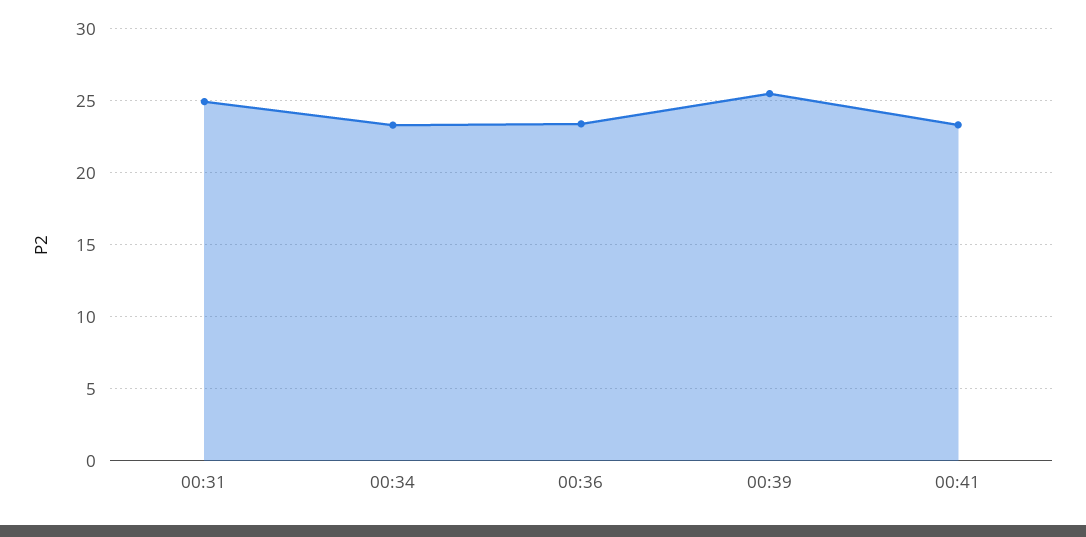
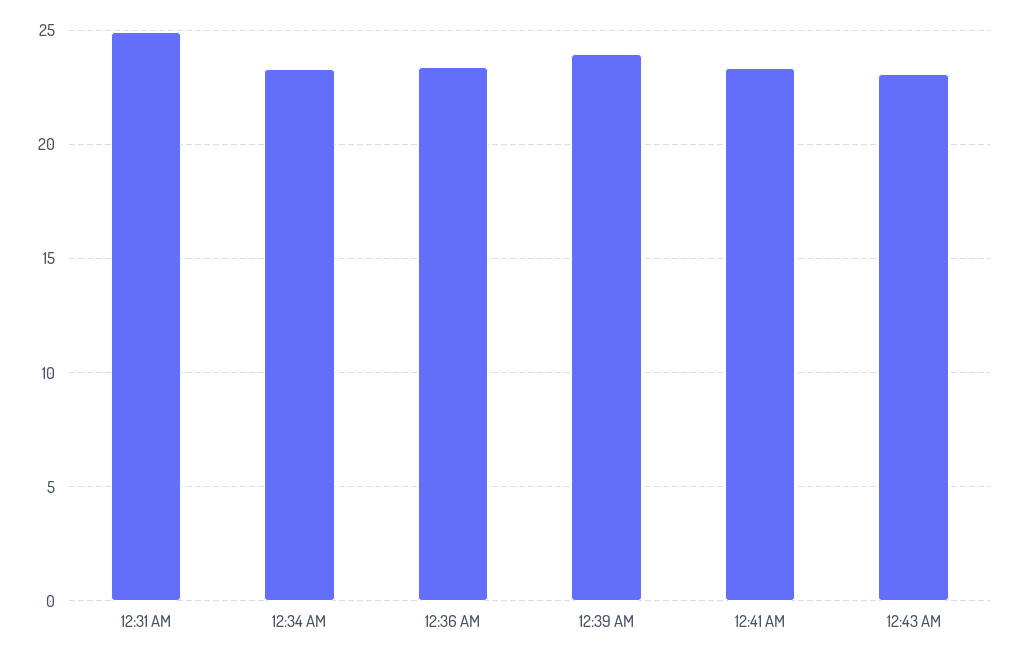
00:39: 25.5 -> 24
12:43 AM: none -> 23

